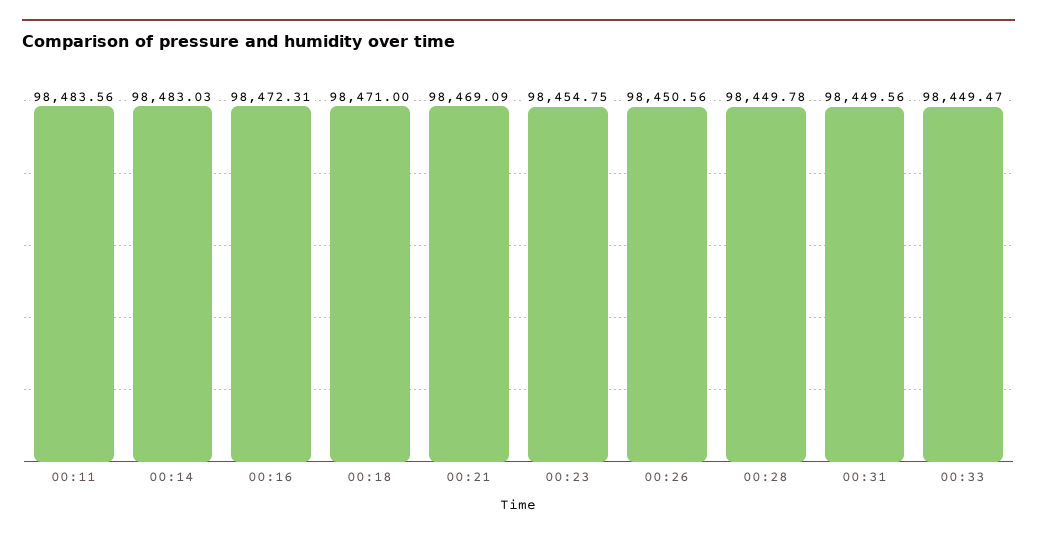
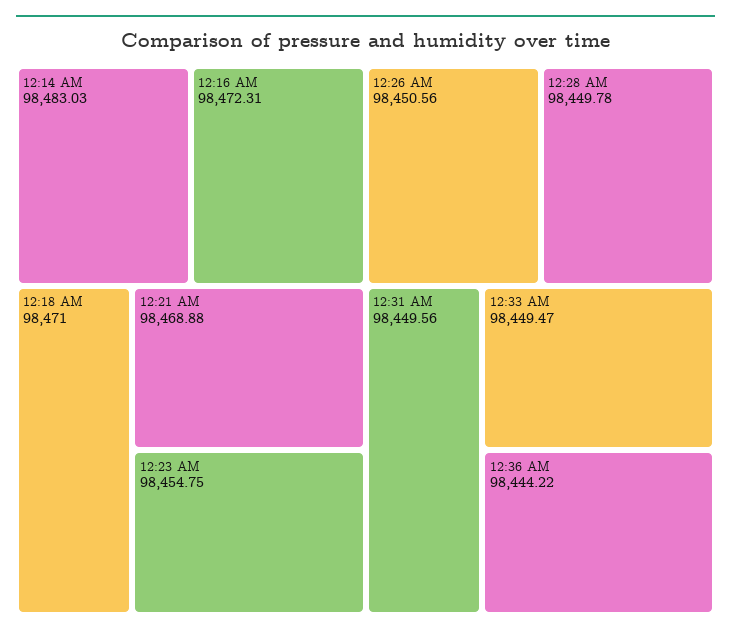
00:11: 98483.56 -> none
00:21: 98469.09 -> 98468.88
12:36 AM: none -> 98444.22

